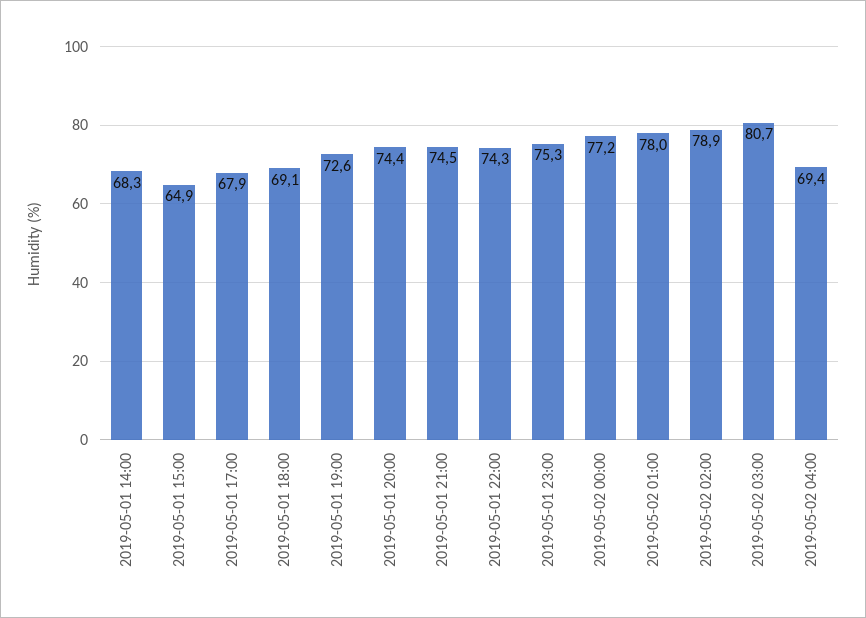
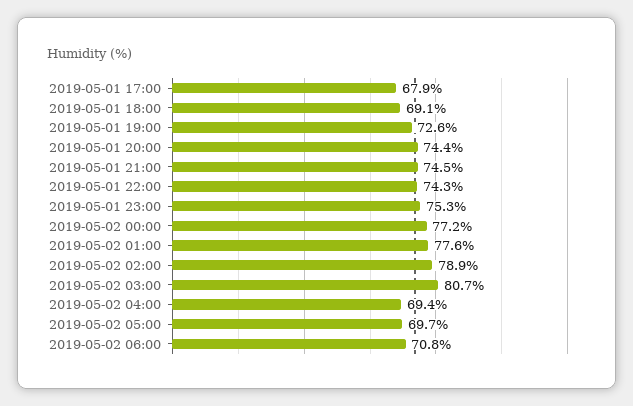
2019-05-01 14:00: 68.3 -> none
2019-05-01 15:00: 64.9 -> none
2019-05-02 01:00: 78 -> 77.6
2019-05-02 05:00: none -> 69.7
2019-05-02 06:00: none -> 70.8

